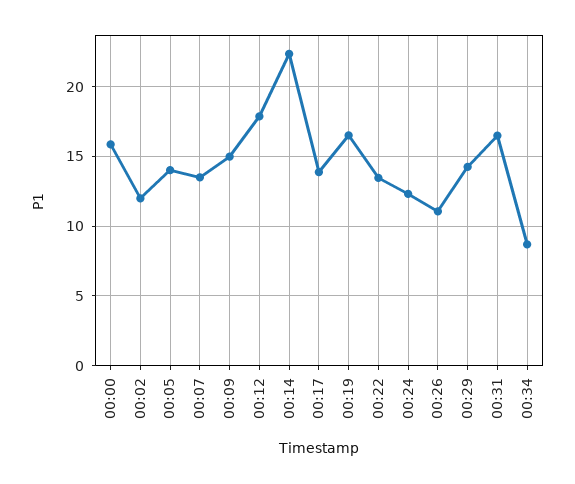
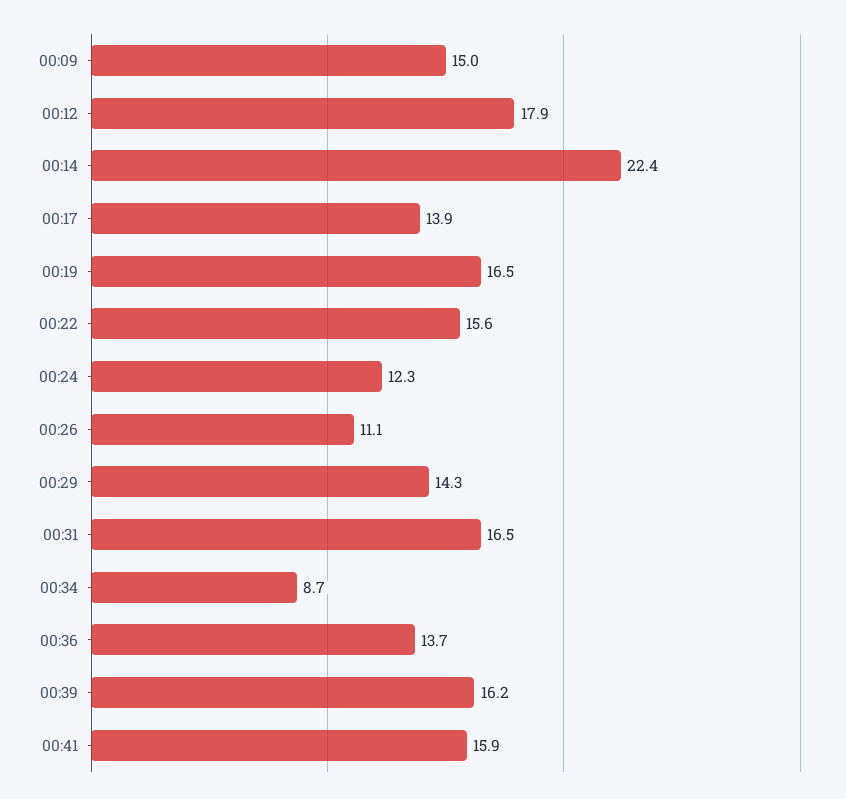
00:00: 16 -> none
00:02: 12 -> none
00:05: 14 -> none
00:07: 13.5 -> none
00:22: 13.5 -> 15.6
00:36: none -> 13.7
00:39: none -> 16.2
00:41: none -> 15.9

